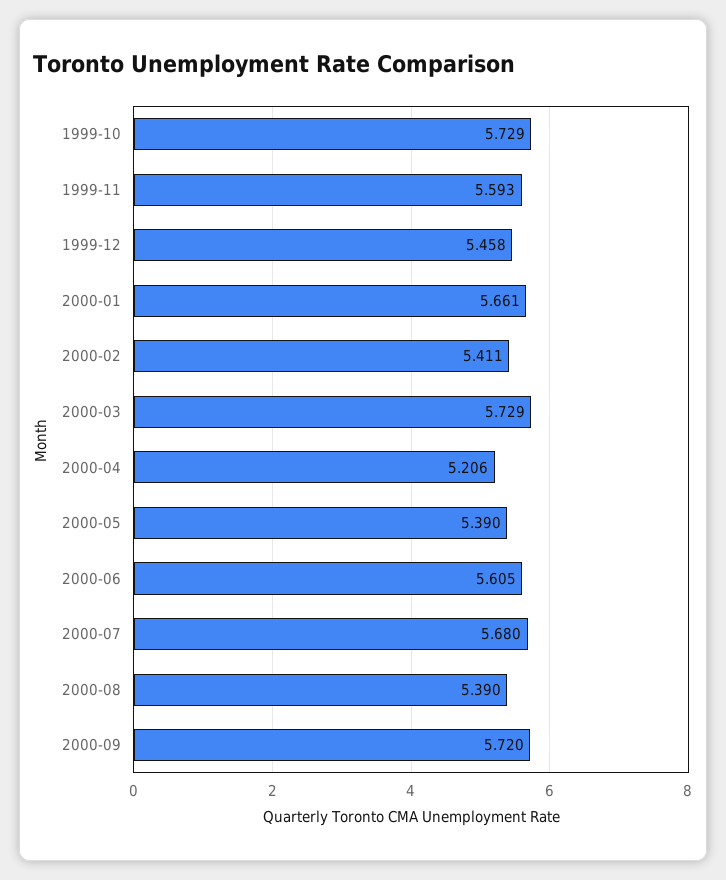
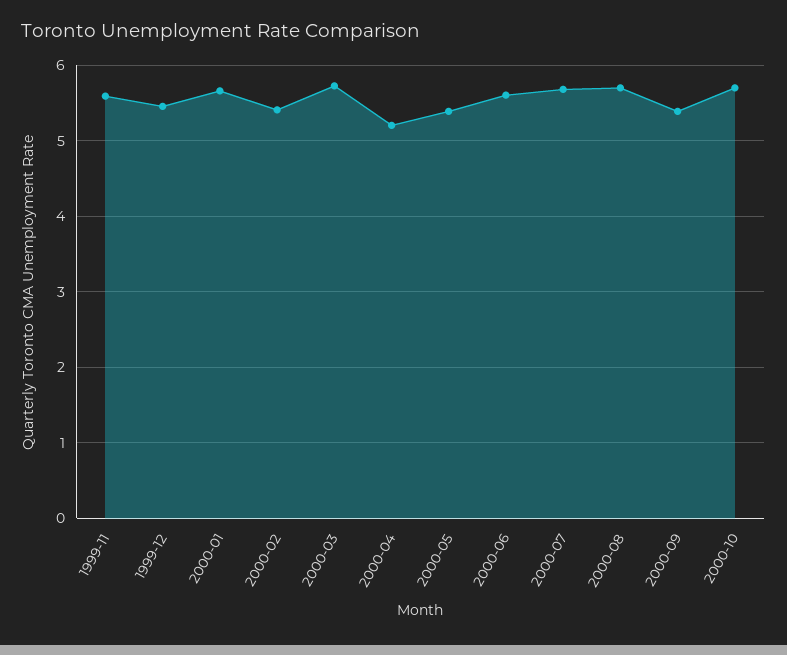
1999-10: 5.729 -> none
2000-08: 5.39 -> 5.7
2000-09: 5.72 -> 5.4
2000-10: none -> 5.7

